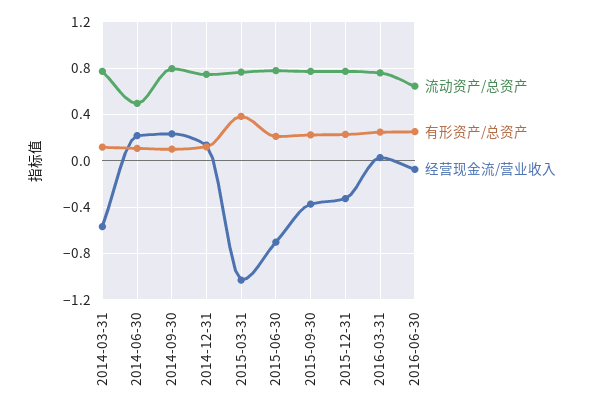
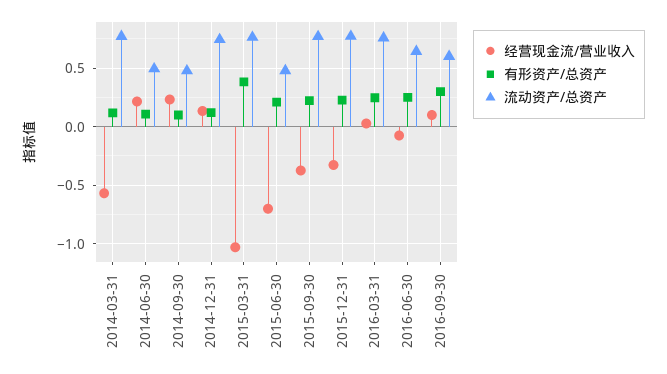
流动资产/总资产, 2014-09-30: 0.8 -> 0.5
流动资产/总资产, 2015-06-30: 0.8 -> 0.5
经营现金流/营业收入, 2016-09-30: none -> 0.1
有形资产/总资产, 2016-09-30: none -> 0.3
流动资产/总资产, 2016-09-30: none -> 0.6

